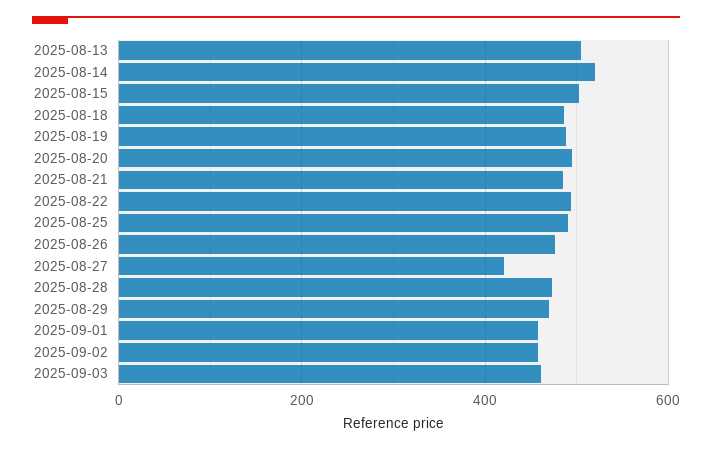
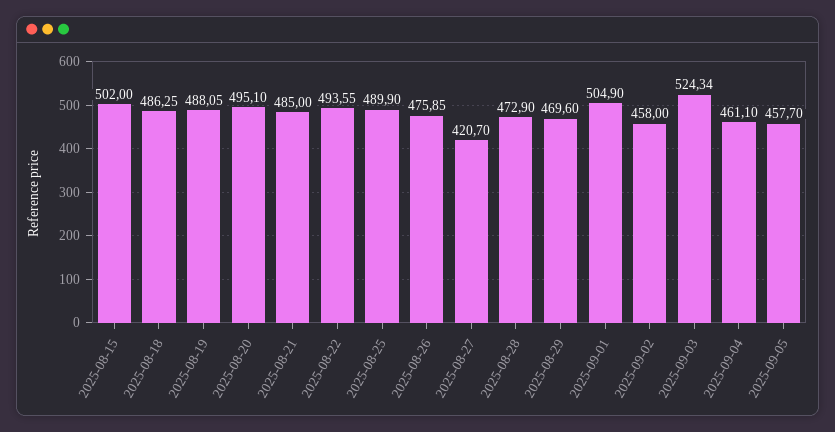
2025-08-13: 500 -> none
2025-08-14: 520 -> none
2025-09-01: 460 -> 504.9
2025-09-03: 460 -> 524.34
2025-09-04: none -> 461.1
2025-09-05: none -> 457.7

